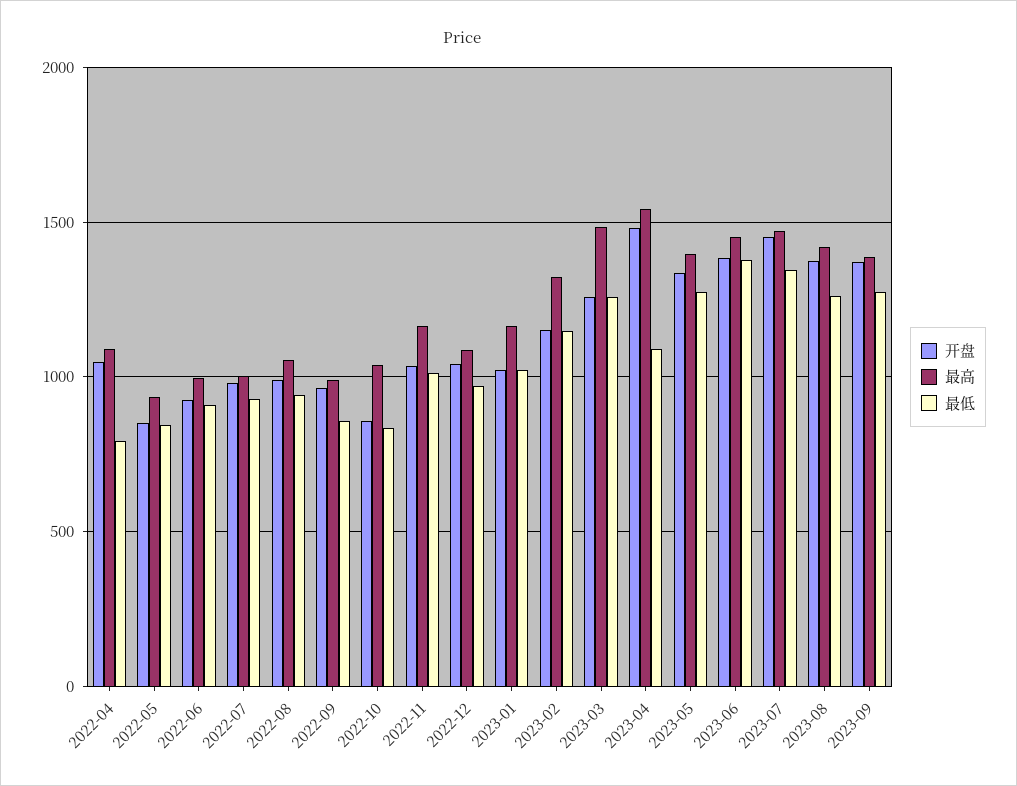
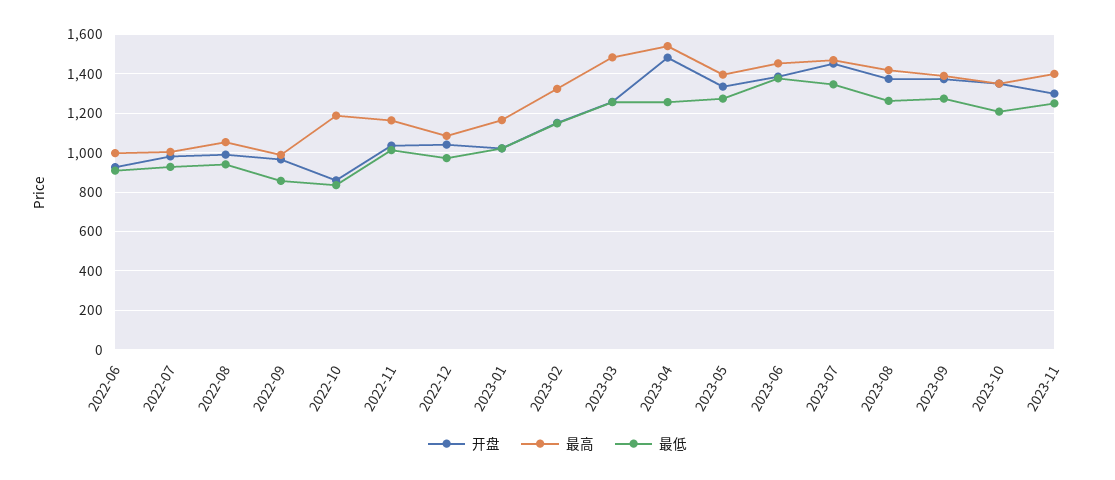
开盘, 2022-04: 1050 -> none
最高, 2022-04: 1100 -> none
最低, 2022-04: 800 -> none
开盘, 2022-05: 850 -> none
最高, 2022-05: 950 -> none
最低, 2022-05: 850 -> none
最高, 2022-10: 1050 -> 1200
最低, 2023-04: 1100 -> 1250
开盘, 2023-10: none -> 1350
最高, 2023-10: none -> 1350
最低, 2023-10: none -> 1200
开盘, 2023-11: none -> 1300
最高, 2023-11: none -> 1400
最低, 2023-11: none -> 1250

